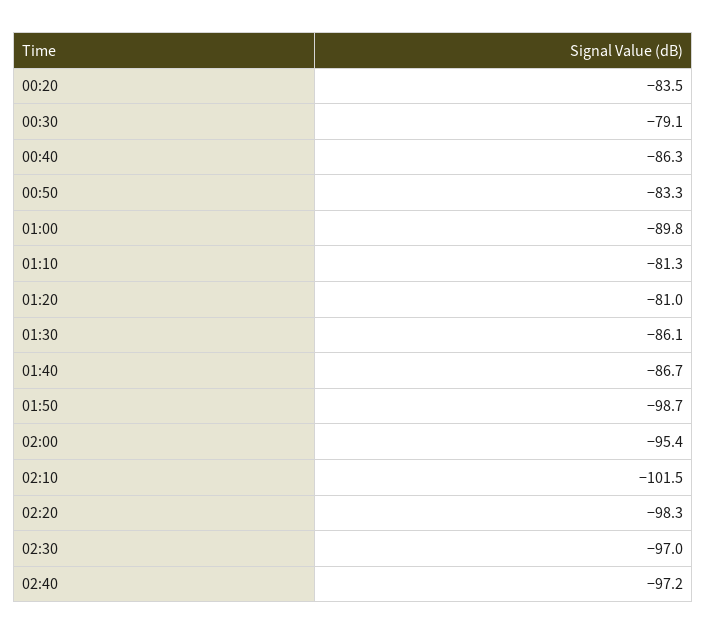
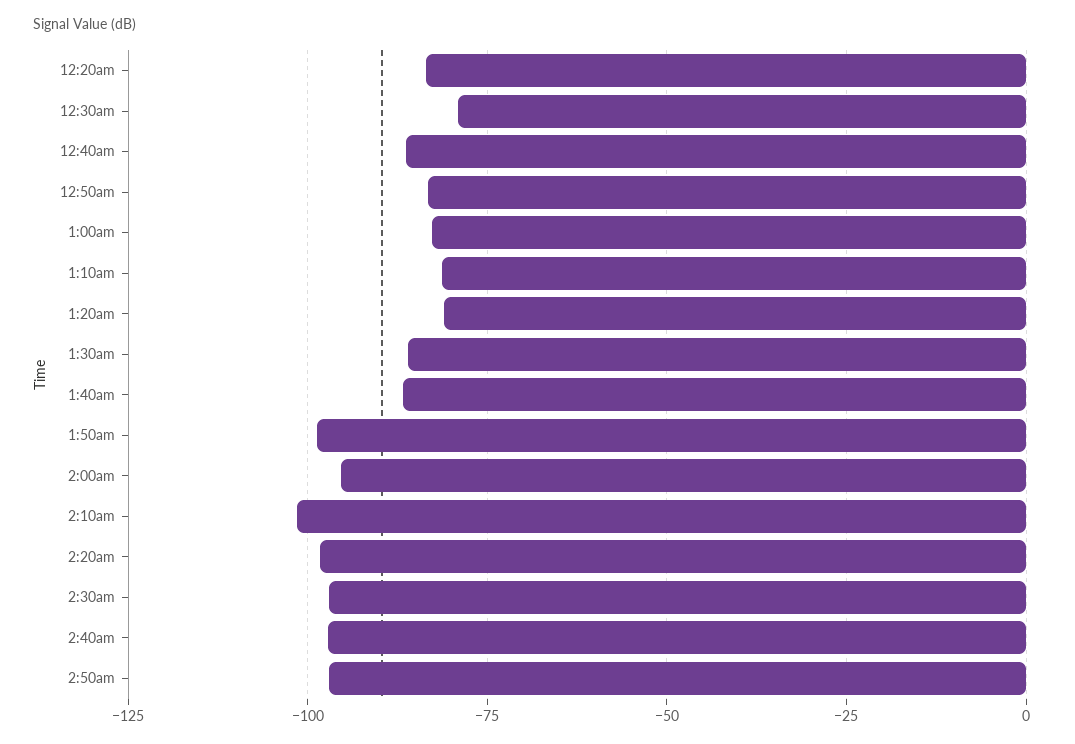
01:00: -89.8 -> -82.5
2:50am: none -> -97.5

